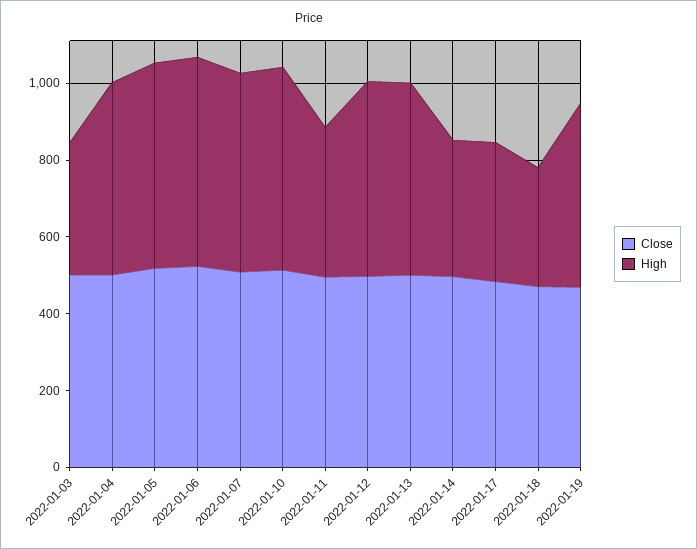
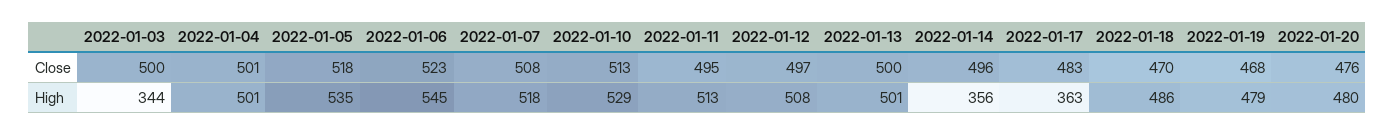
High, 2022-01-11: 400 -> 513
High, 2022-01-18: 300 -> 486
Close, 2022-01-20: none -> 476
High, 2022-01-20: none -> 480

